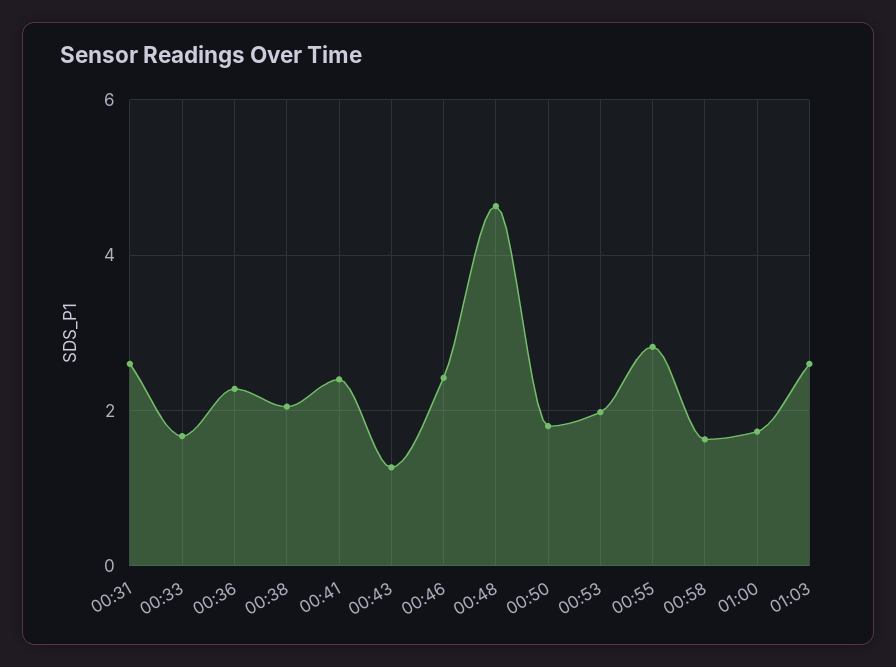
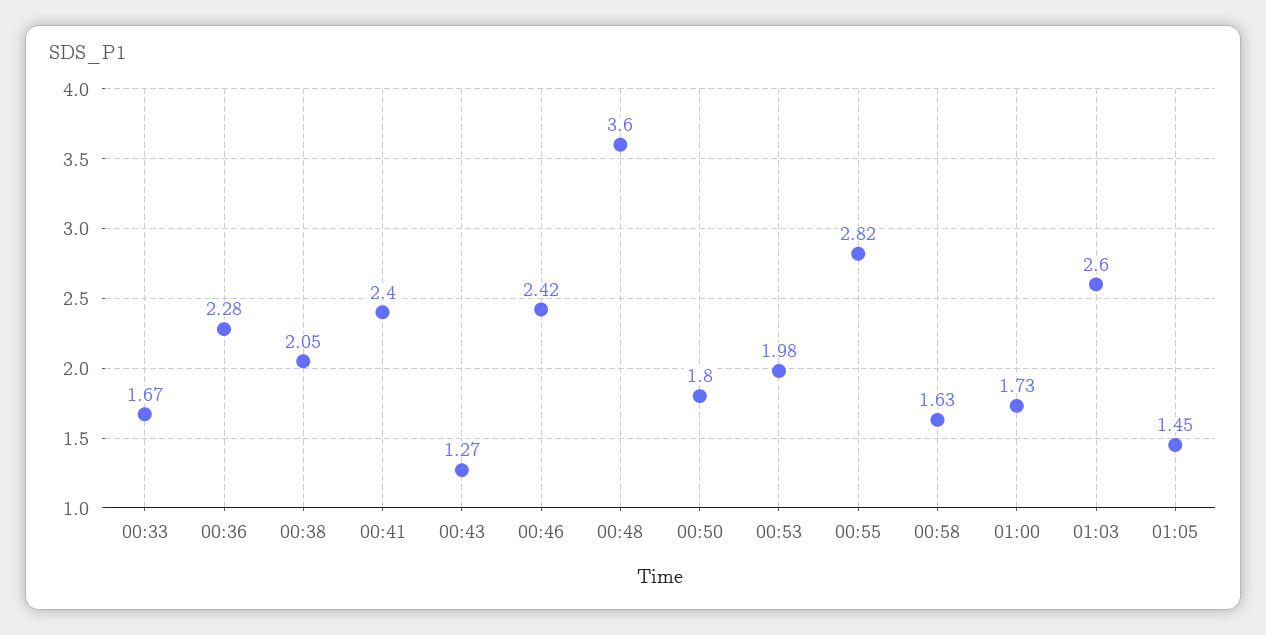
00:31: 2.6 -> none
00:48: 4.6 -> 3.6
01:05: none -> 1.45

